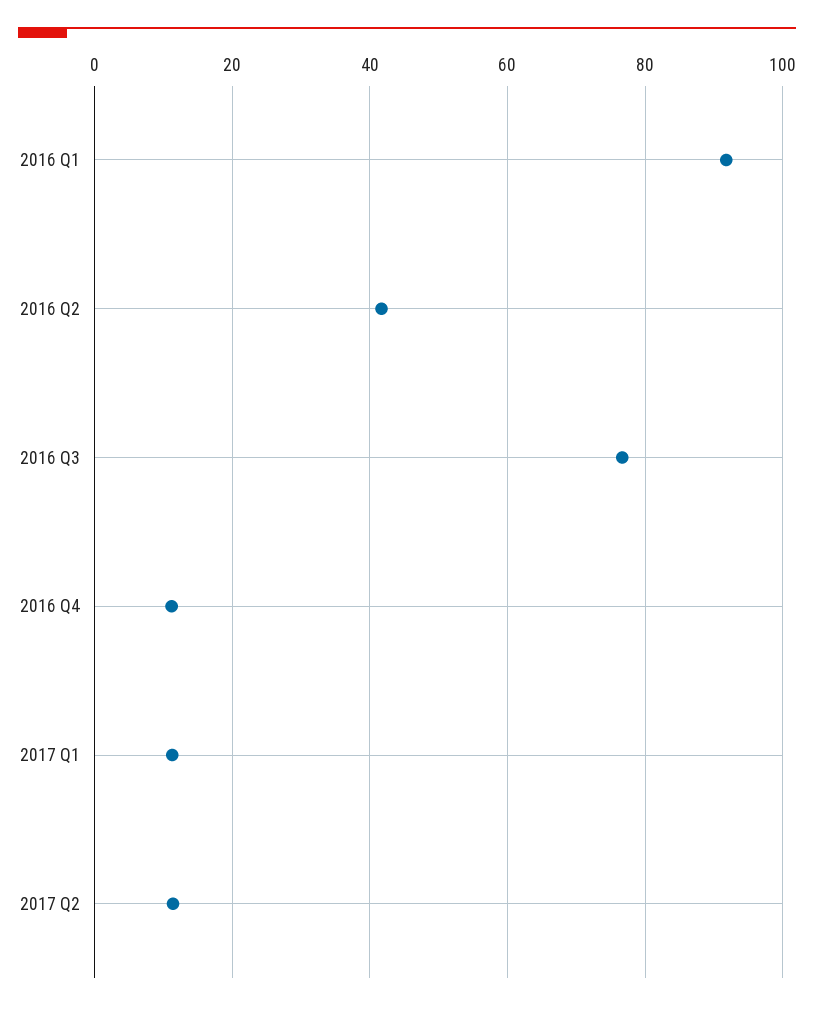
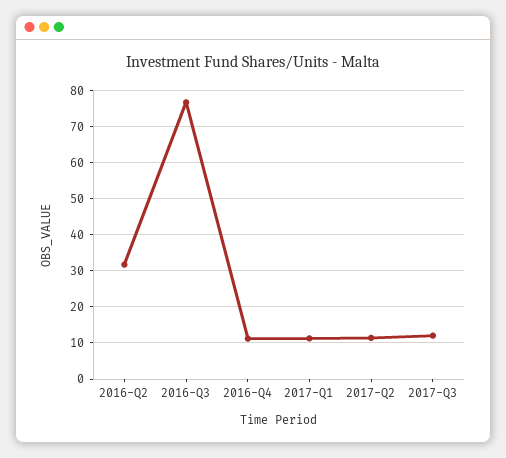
2016 Q1: 92 -> none
2016 Q2: 42 -> 32
2017-Q3: none -> 12

